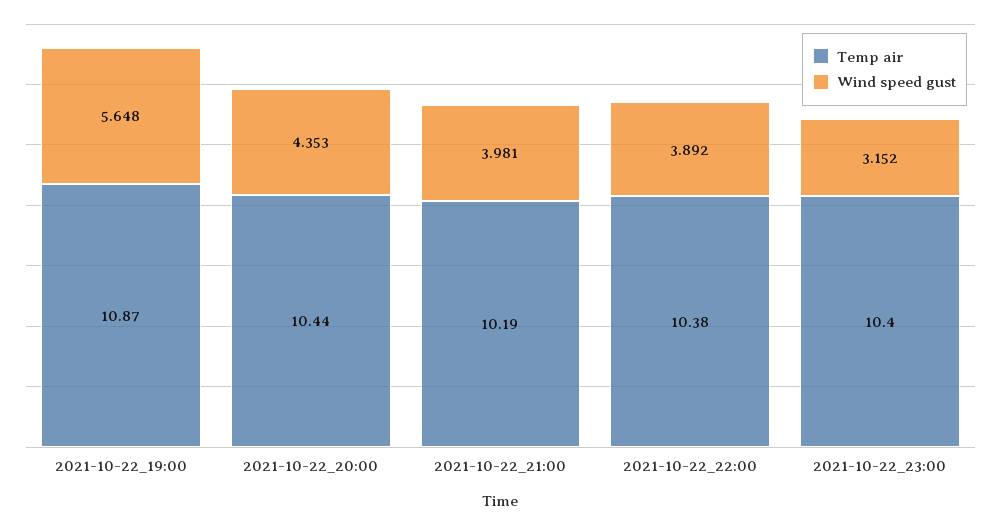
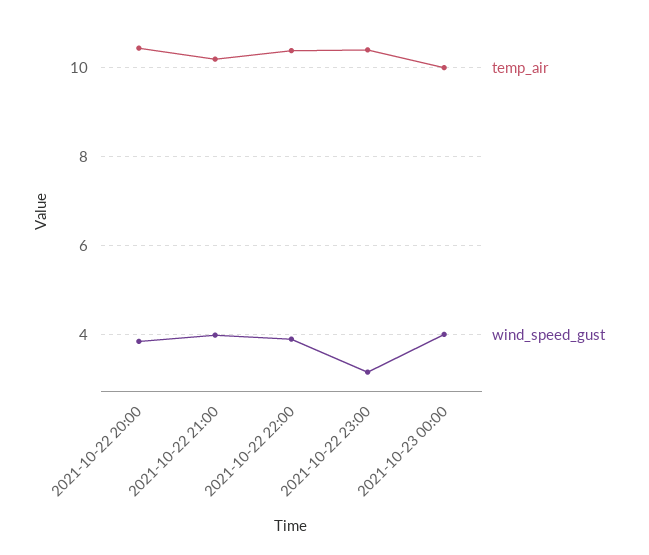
Temp air, 2021-10-22_19:00: 10.87 -> none
Wind speed gust, 2021-10-22_19:00: 5.648 -> none
Wind speed gust, 2021-10-22_20:00: 4.353 -> 3.8
Temp air, 2021-10-23 00:00: none -> 10
Wind speed gust, 2021-10-23 00:00: none -> 4

